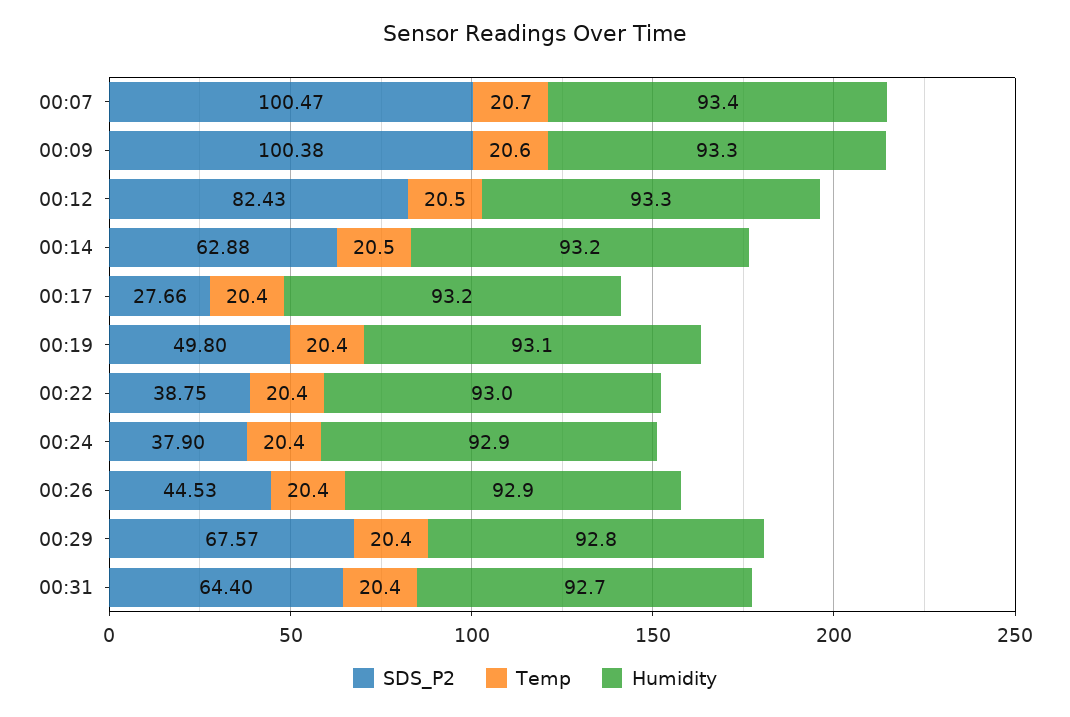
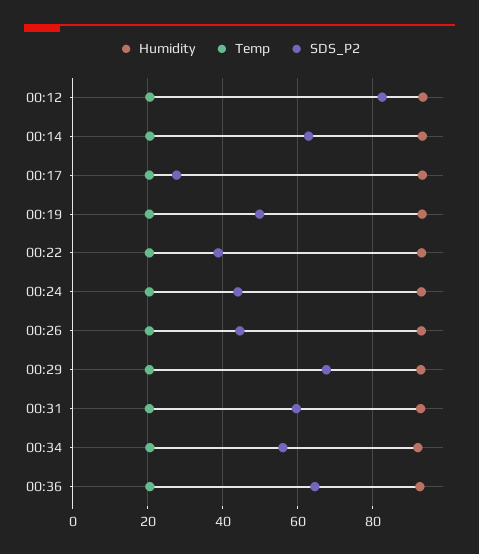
SDS_P2, 00:07: 100.47 -> none
Temp, 00:07: 20.7 -> none
Humidity, 00:07: 93.4 -> none
SDS_P2, 00:09: 100.38 -> none
Temp, 00:09: 20.6 -> none
Humidity, 00:09: 93.3 -> none
SDS_P2, 00:24: 37.9 -> 44
SDS_P2, 00:31: 64.4 -> 60
Humidity, 00:34: none -> 92
Temp, 00:34: none -> 20
SDS_P2, 00:34: none -> 56
Humidity, 00:36: none -> 92
Temp, 00:36: none -> 20
SDS_P2, 00:36: none -> 64

